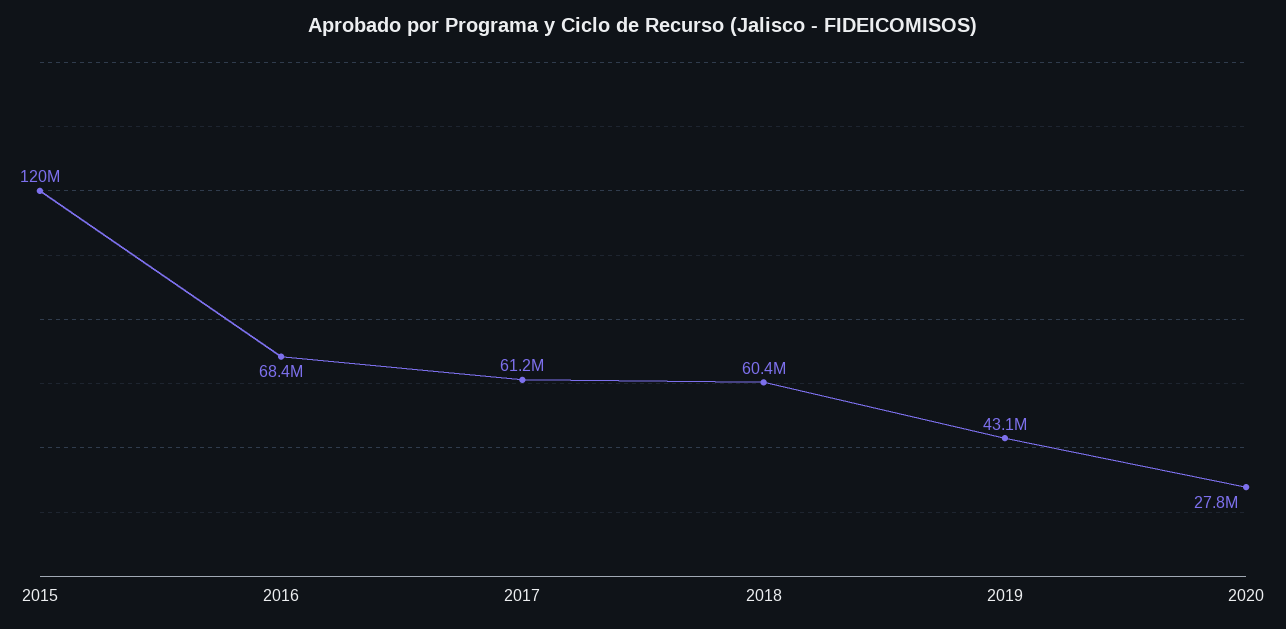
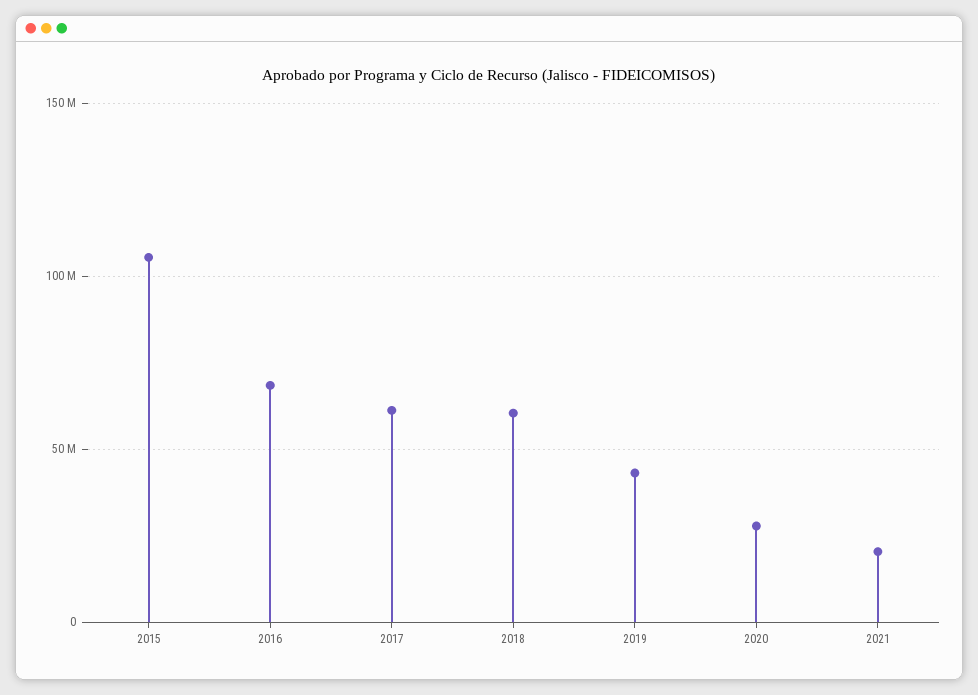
2015: 120000000 -> 105000000
2021: none -> 20000000

